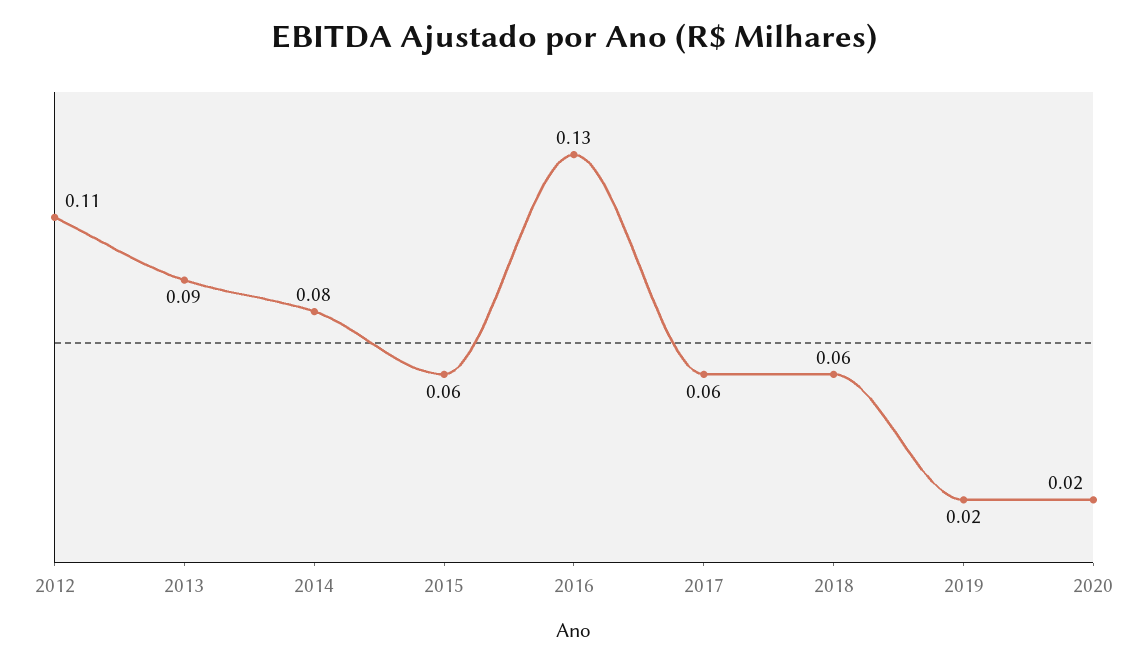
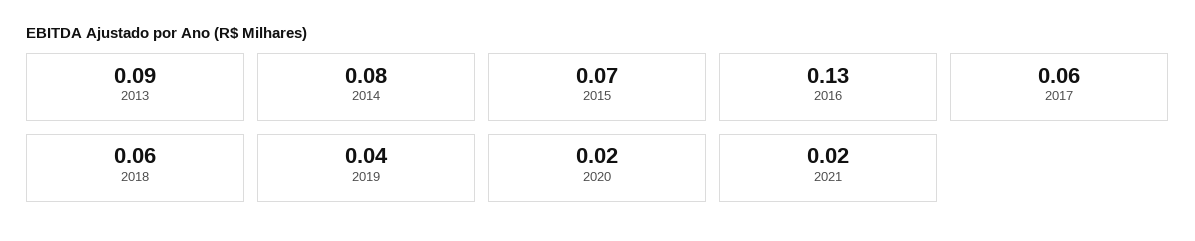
2012: 0.11 -> none
2015: 0.06 -> 0.07
2019: 0.02 -> 0.04
2021: none -> 0.02

